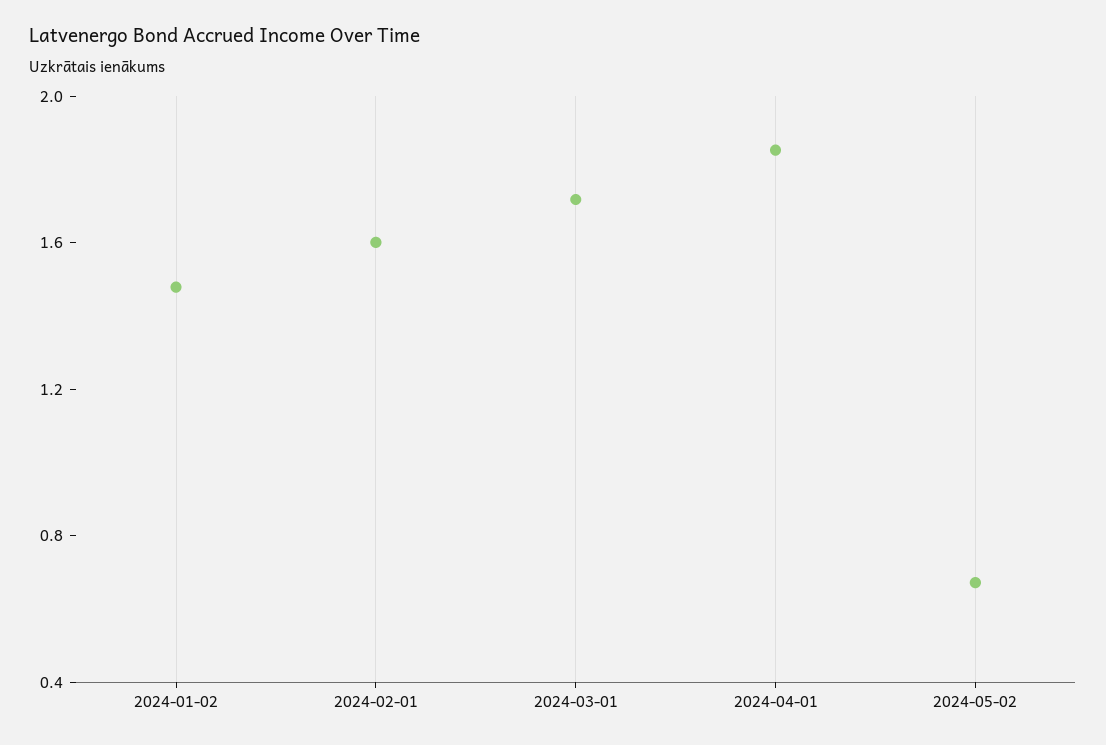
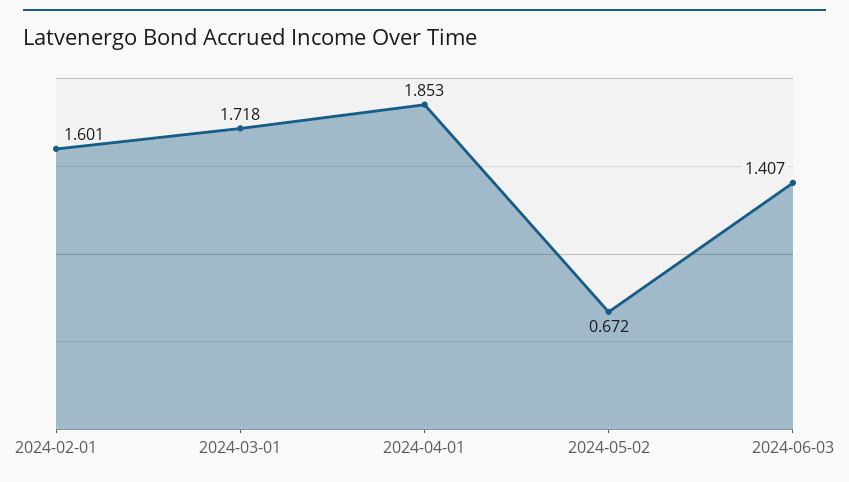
2024-01-02: 1.5 -> none
2024-06-03: none -> 1.407

